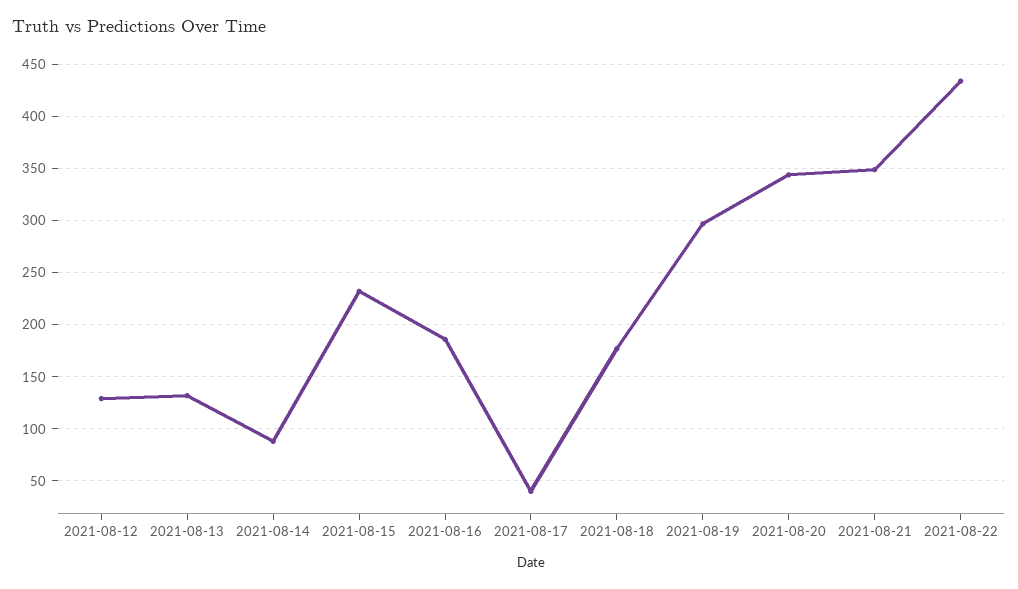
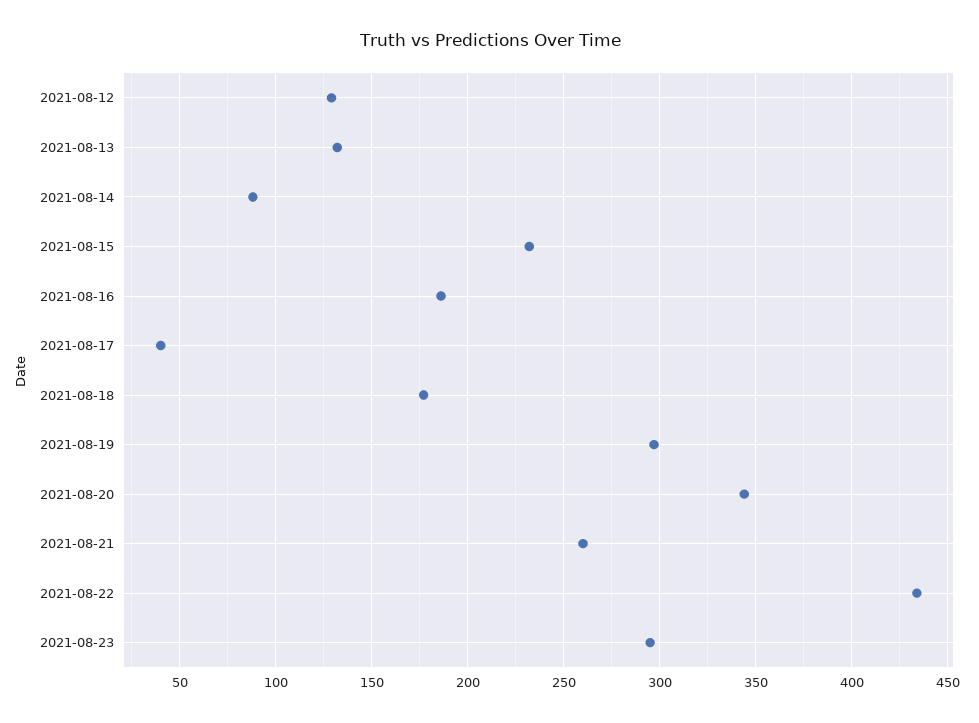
2021-08-21: 350 -> 260
2021-08-23: none -> 295

